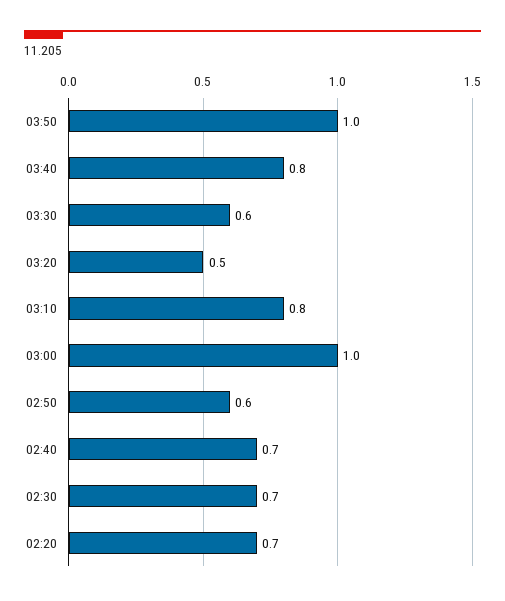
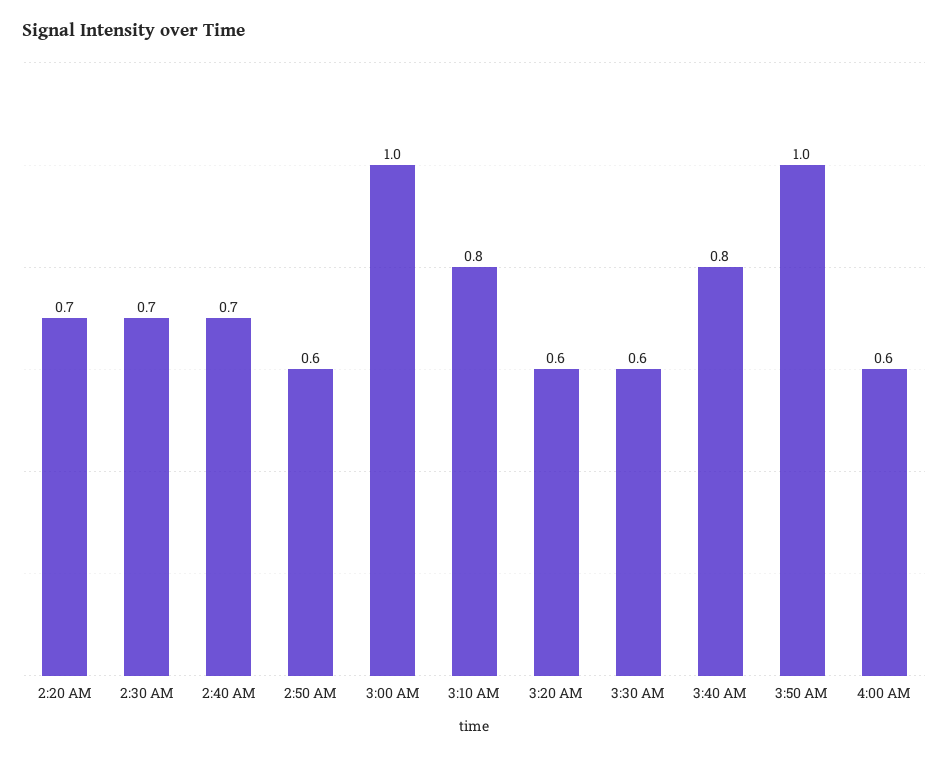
03:20: 0.5 -> 0.6
4:00 AM: none -> 0.6

